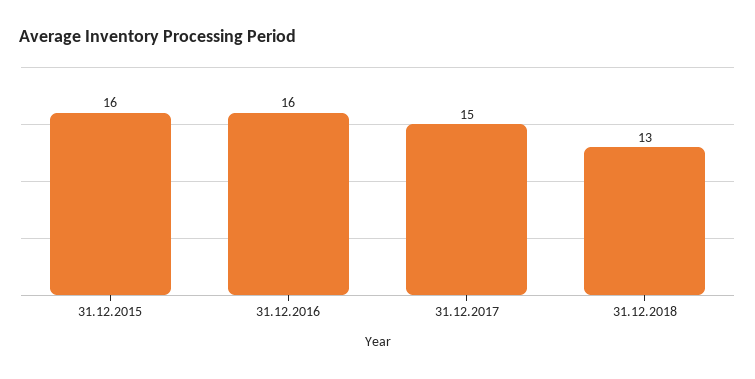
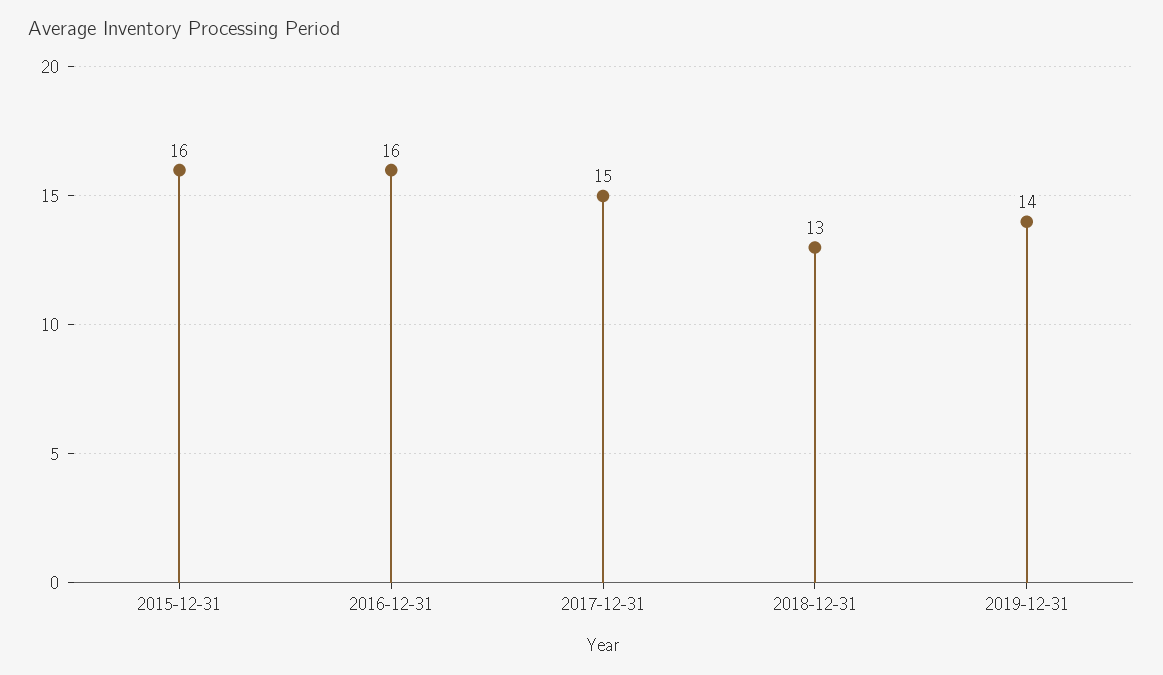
2019-12-31: none -> 14

